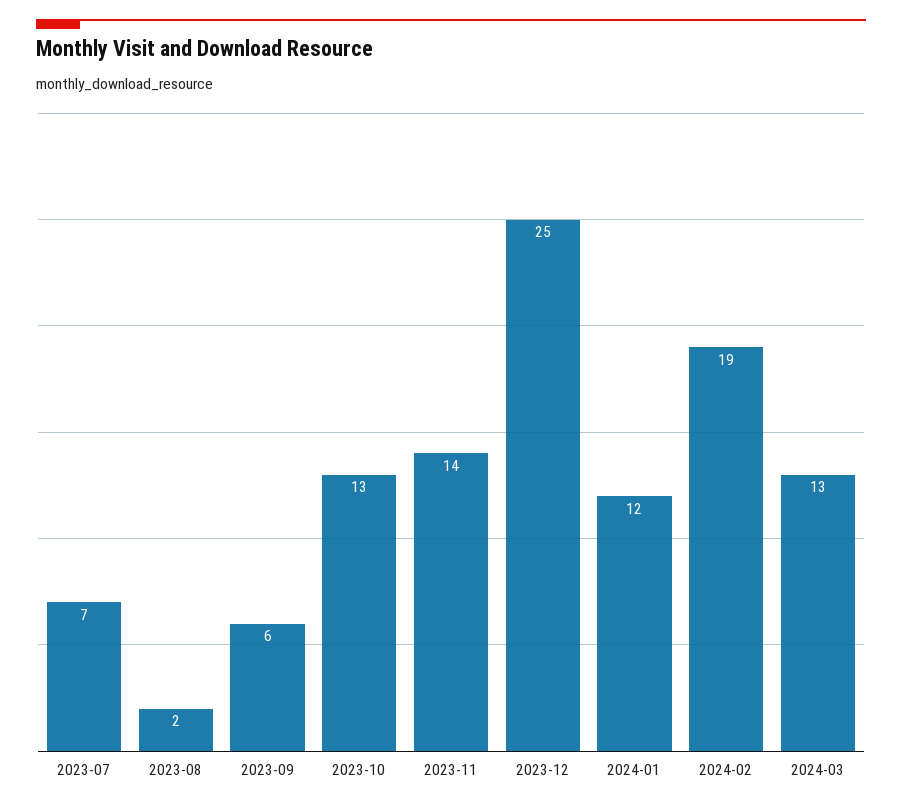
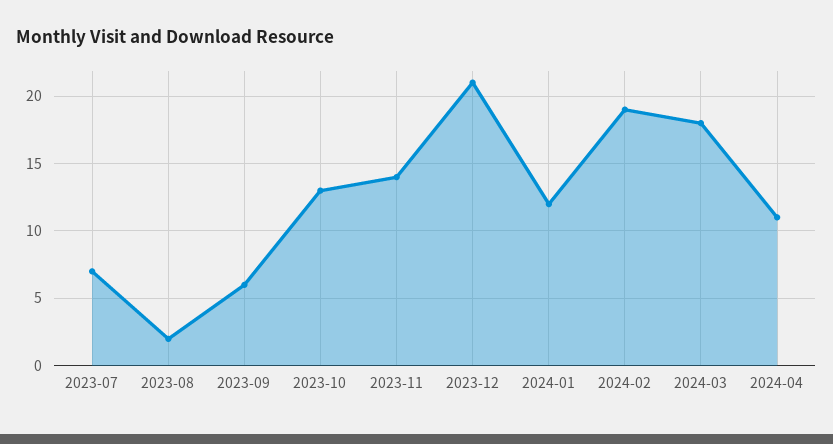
2023-12: 25 -> 21
2024-03: 13 -> 18
2024-04: none -> 11

